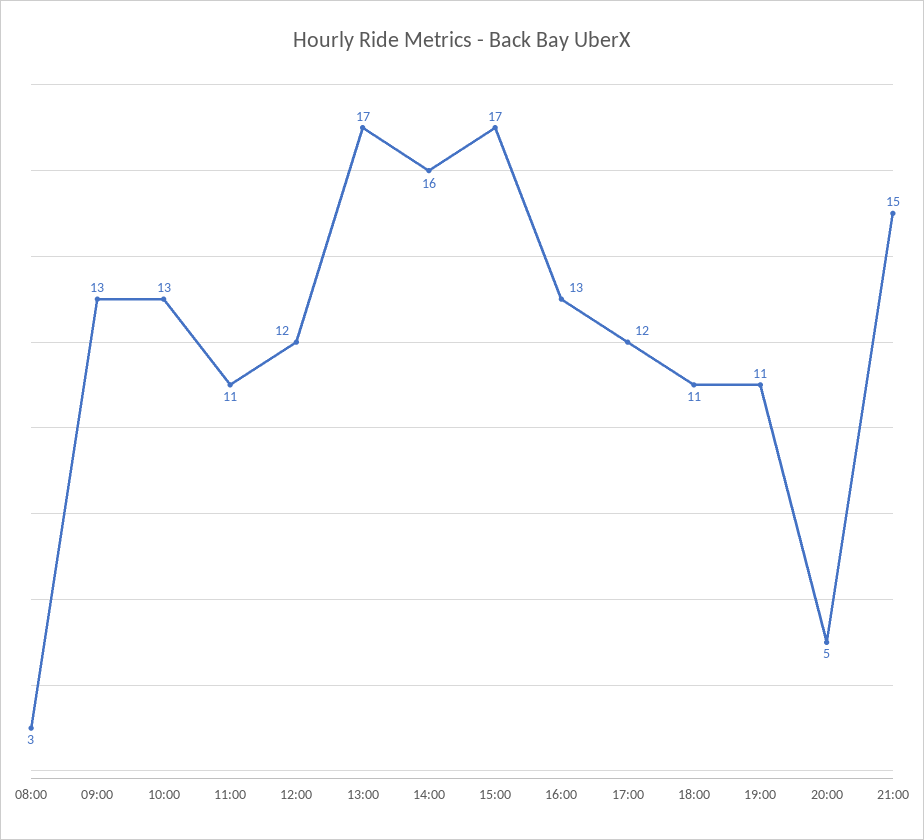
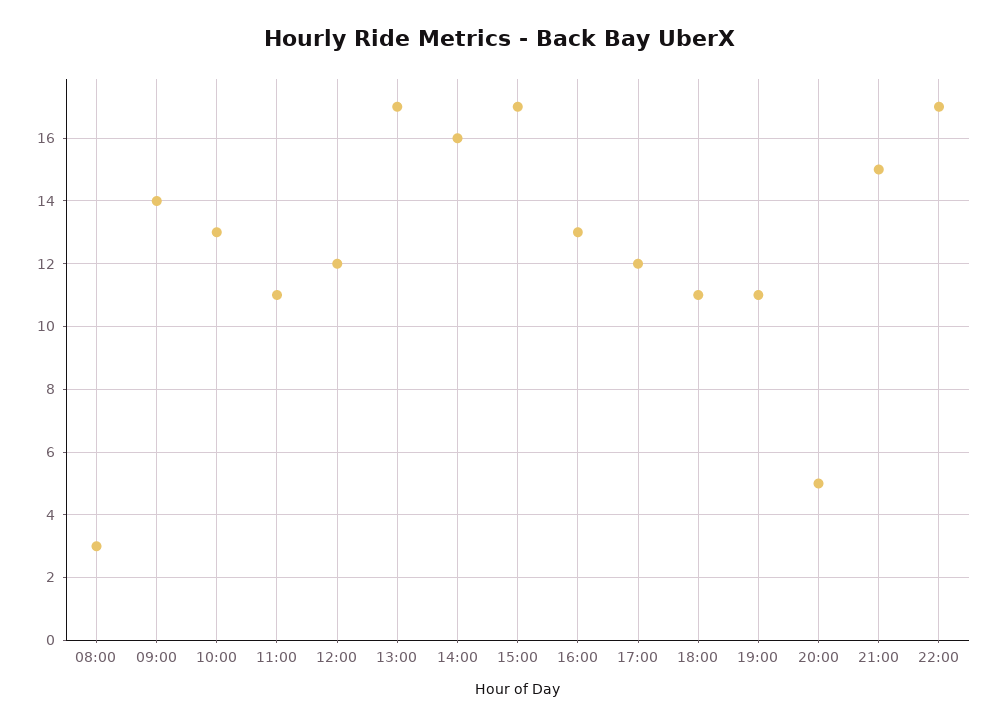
09:00: 13 -> 14
22:00: none -> 17

